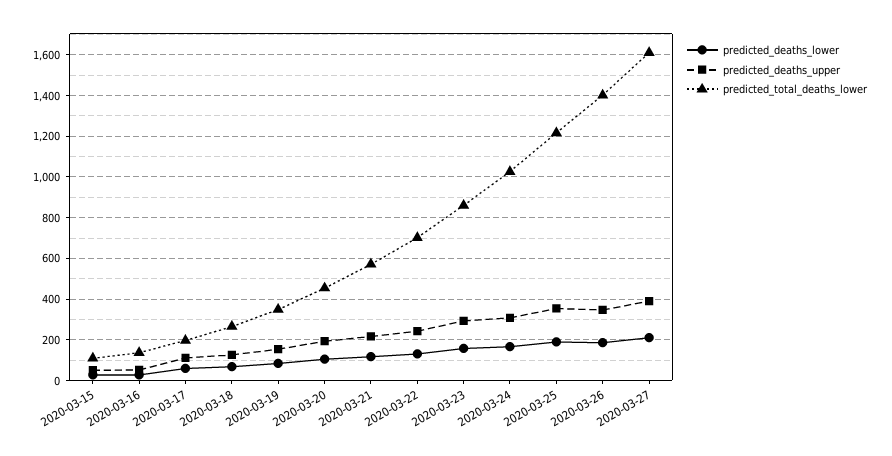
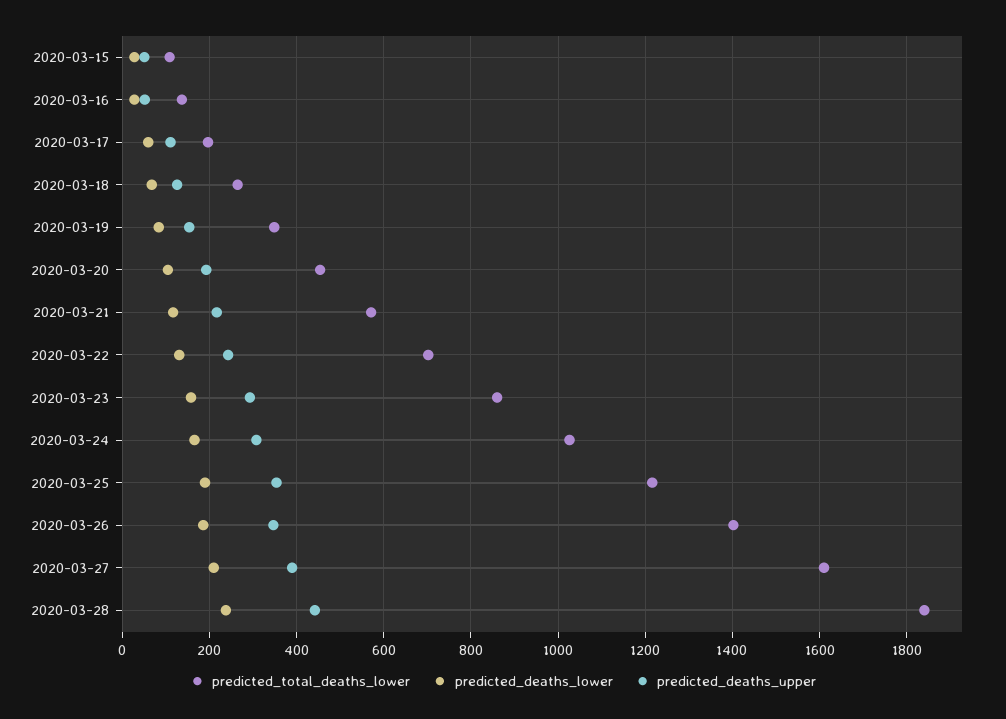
predicted_total_deaths_lower, 2020-03-28: none -> 1840
predicted_deaths_lower, 2020-03-28: none -> 240
predicted_deaths_upper, 2020-03-28: none -> 440

